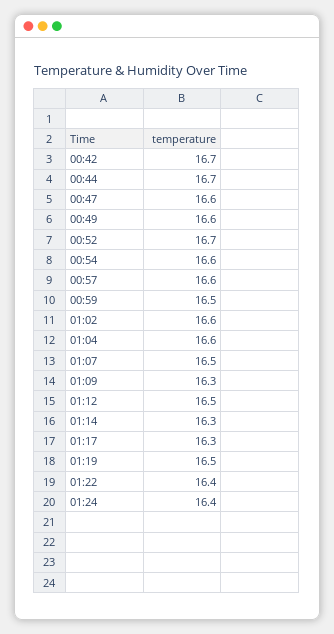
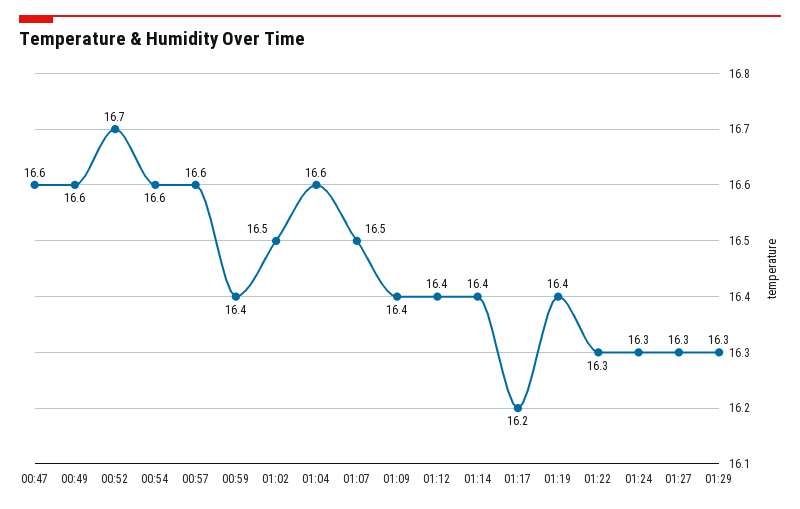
00:42: 16.7 -> none
00:44: 16.7 -> none
00:59: 16.5 -> 16.4
01:02: 16.6 -> 16.5
01:09: 16.3 -> 16.4
01:12: 16.5 -> 16.4
01:14: 16.3 -> 16.4
01:17: 16.3 -> 16.2
01:19: 16.5 -> 16.4
01:22: 16.4 -> 16.3
01:24: 16.4 -> 16.3
01:27: none -> 16.3
01:29: none -> 16.3

